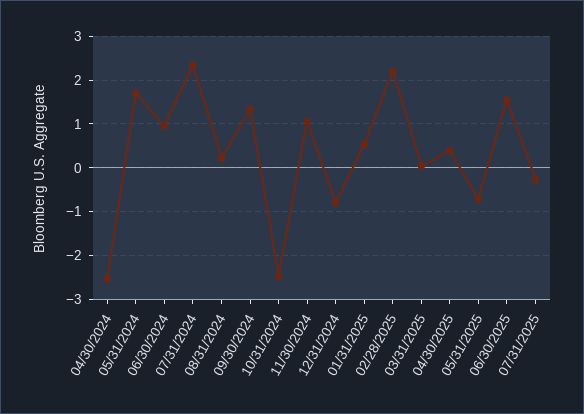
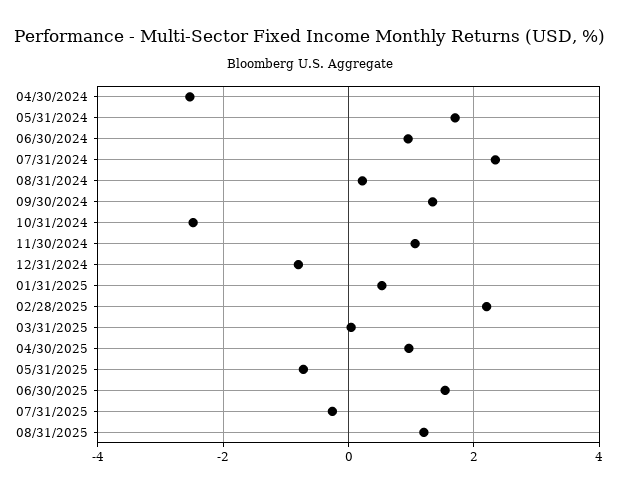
04/30/2025: 0.4 -> 1
08/31/2025: none -> 1.2

